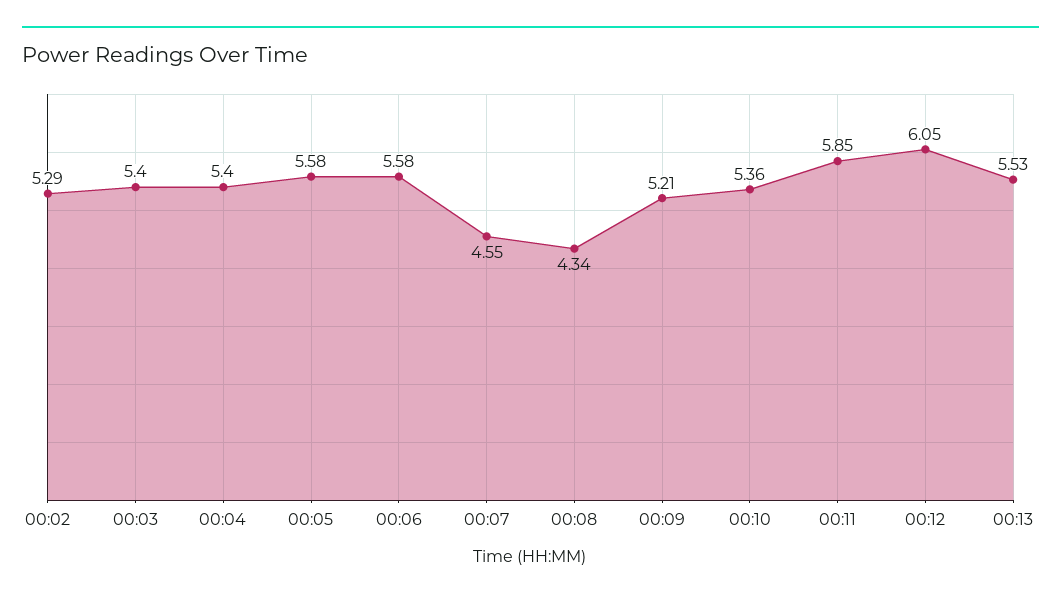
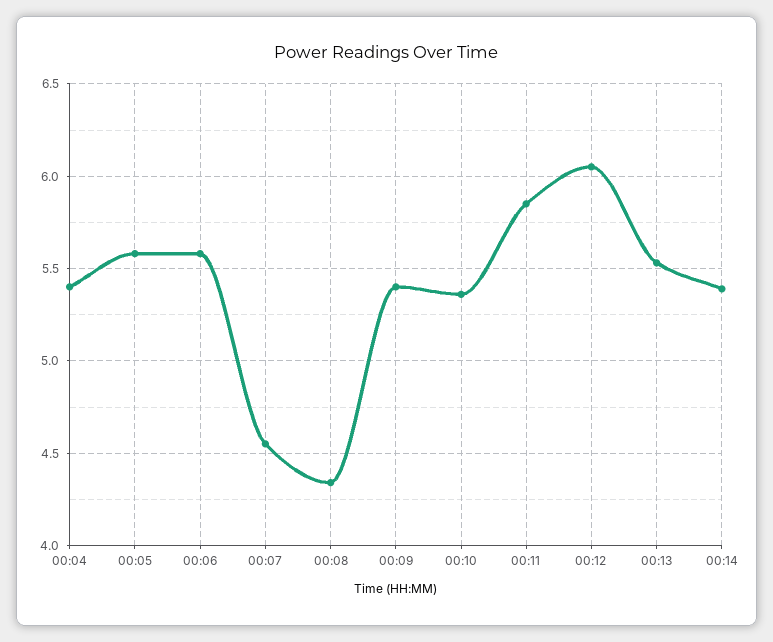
00:02: 5.29 -> none
00:03: 5.4 -> none
00:09: 5.21 -> 5.4
00:14: none -> 5.4

